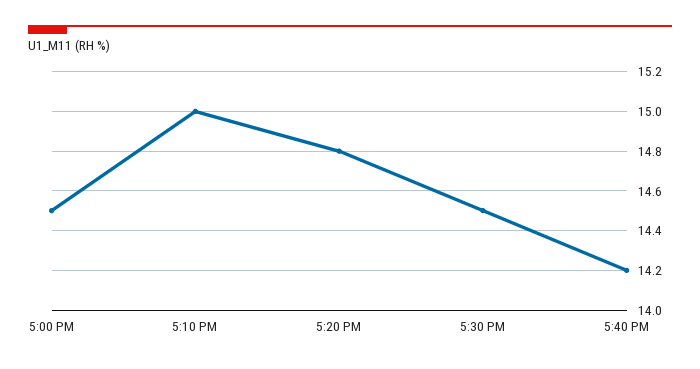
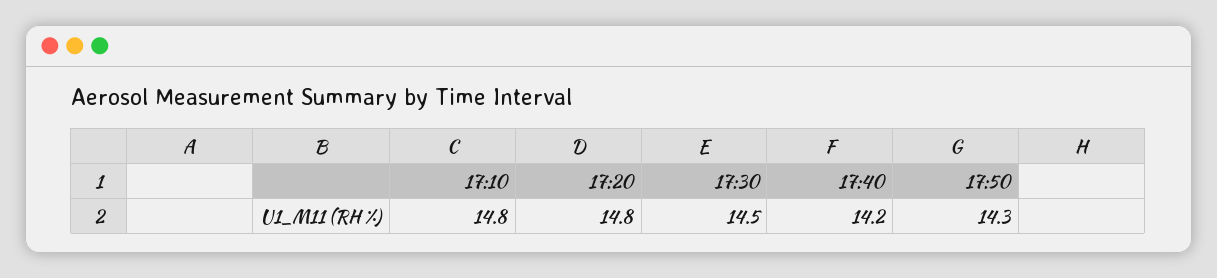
5:00 PM: 14.5 -> none
5:10 PM: 15 -> 14.8
17:50: none -> 14.3

